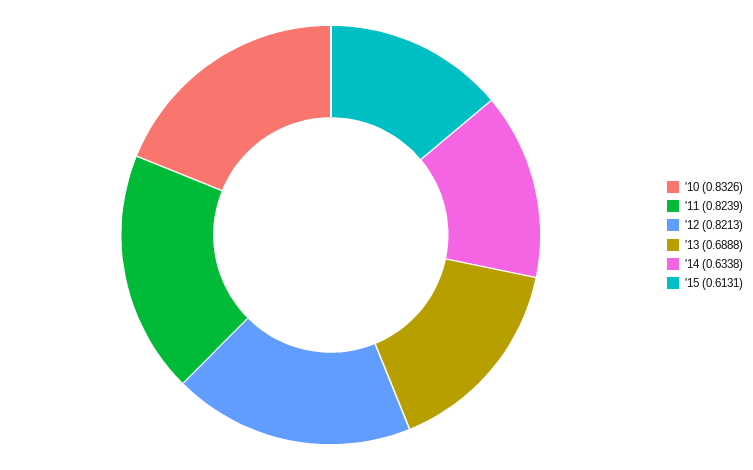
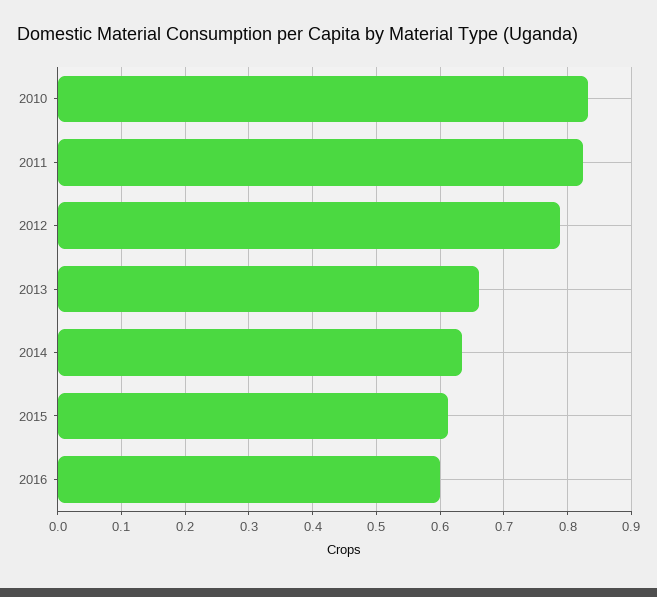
'12: 0.8213 -> 0.79
'13: 0.6888 -> 0.66
2016: none -> 0.6

